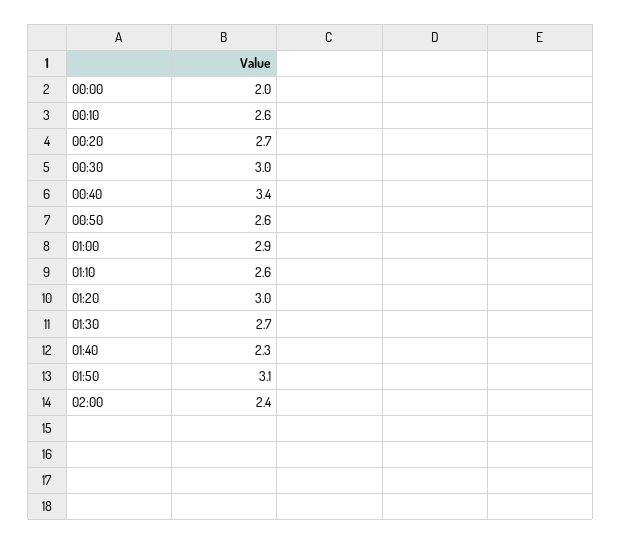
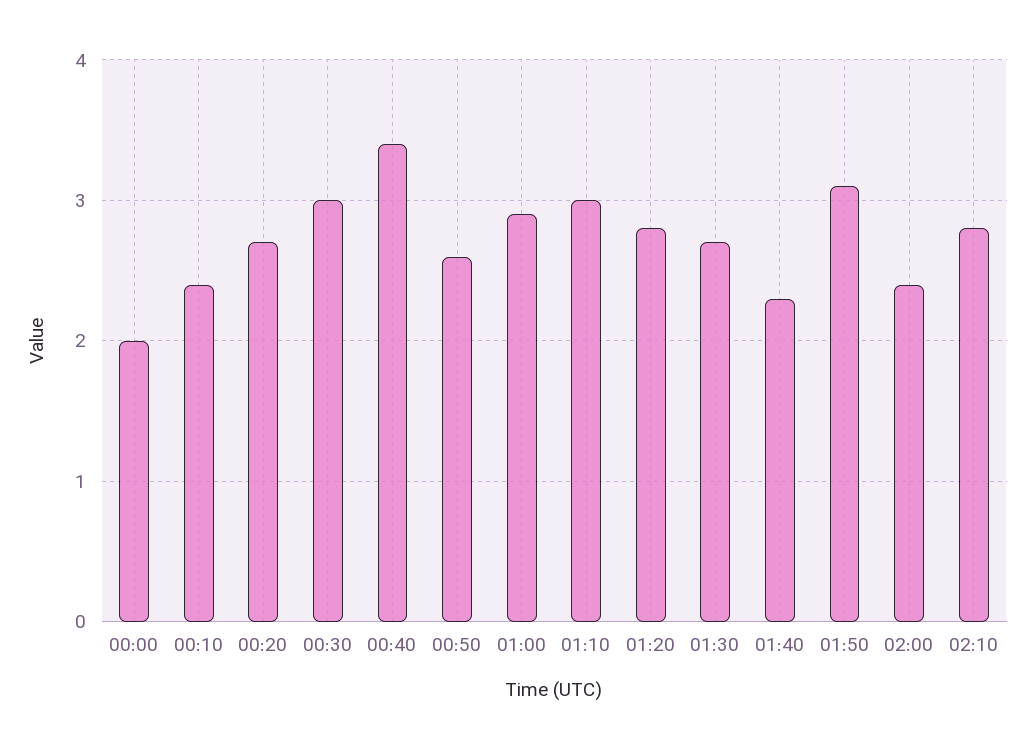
00:10: 2.6 -> 2.4
01:10: 2.6 -> 3
01:20: 3 -> 2.8
02:10: none -> 2.8

